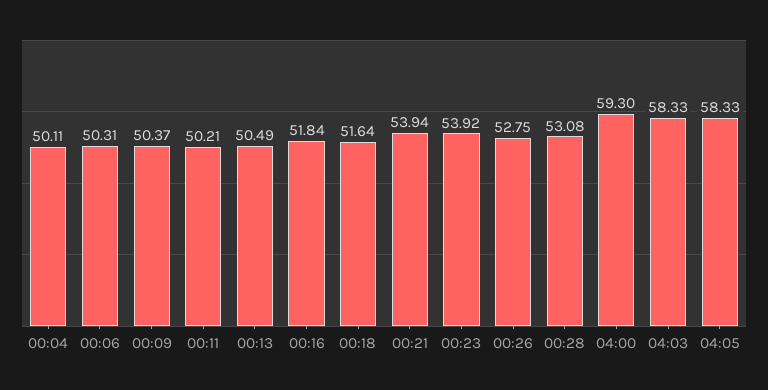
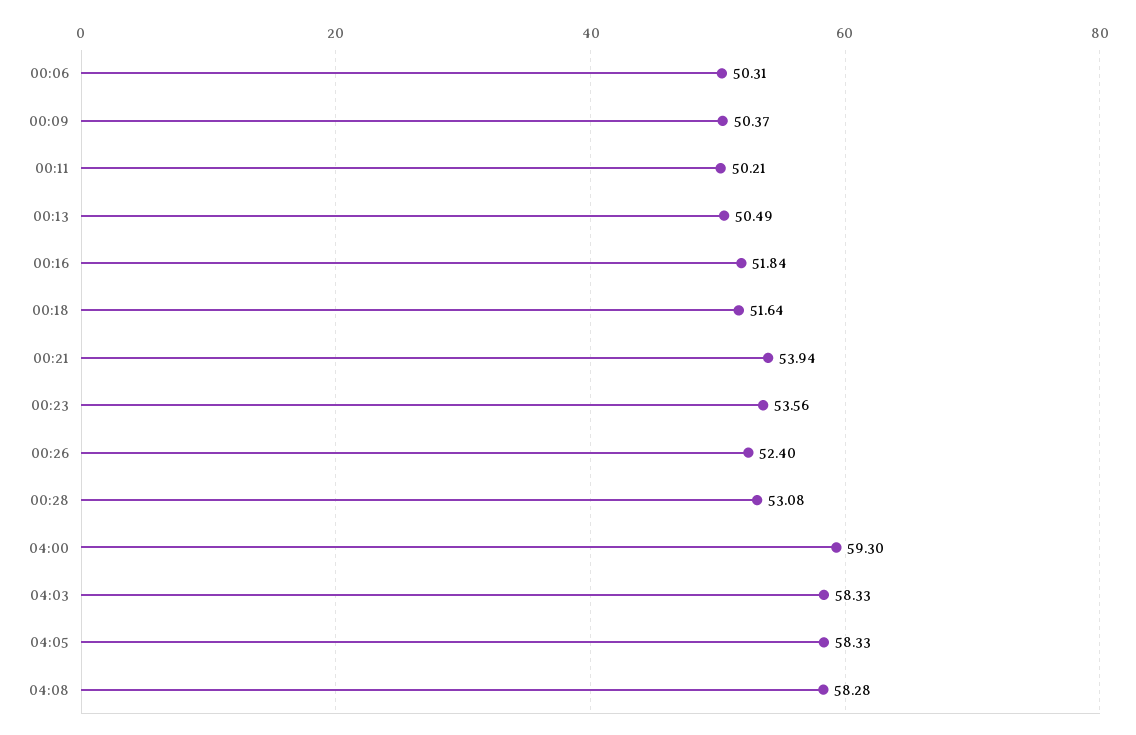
00:04: 50.11 -> none
00:23: 53.92 -> 53.56
00:26: 52.75 -> 52.4
04:08: none -> 58.28

